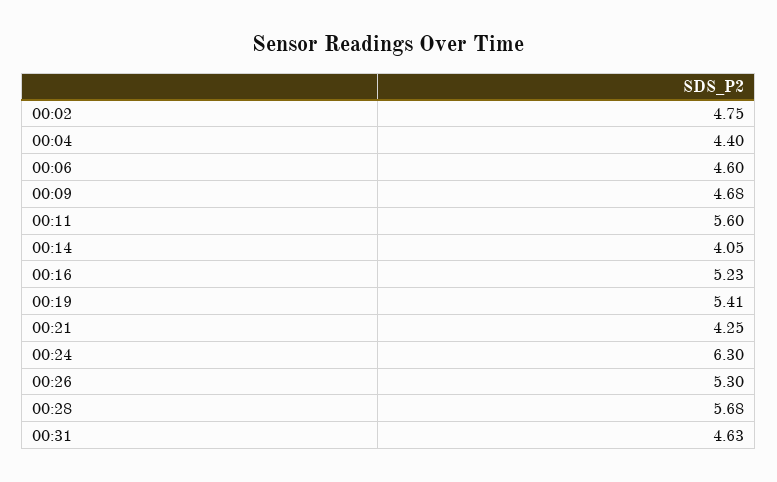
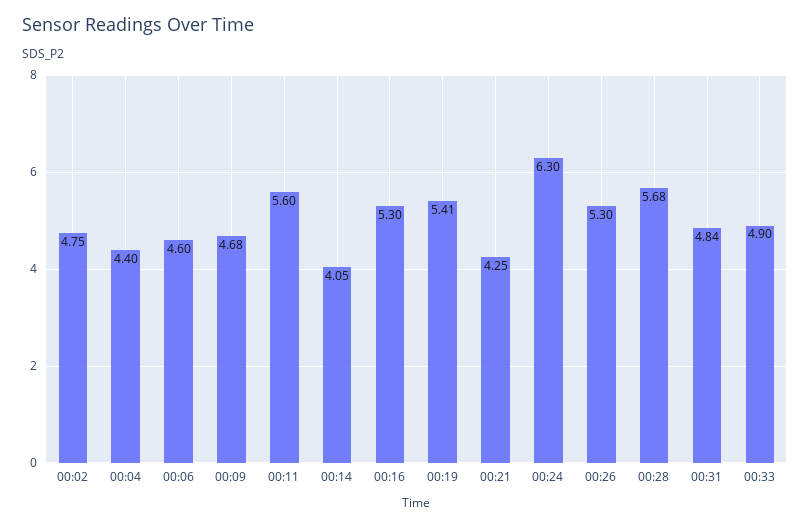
00:16: 5.23 -> 5.3
00:31: 4.63 -> 4.84
00:33: none -> 4.9

